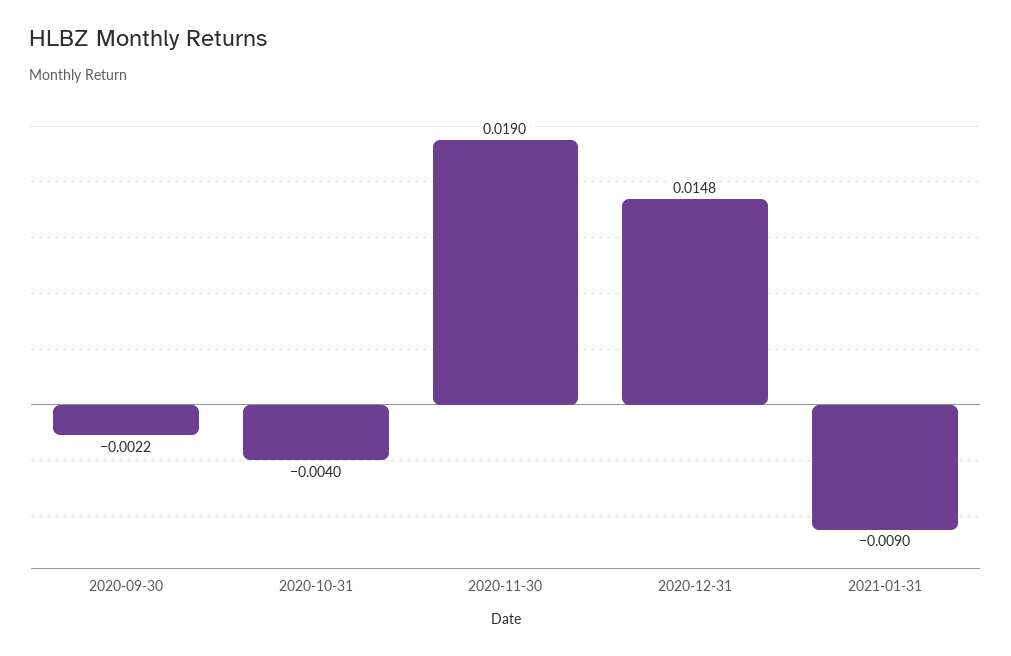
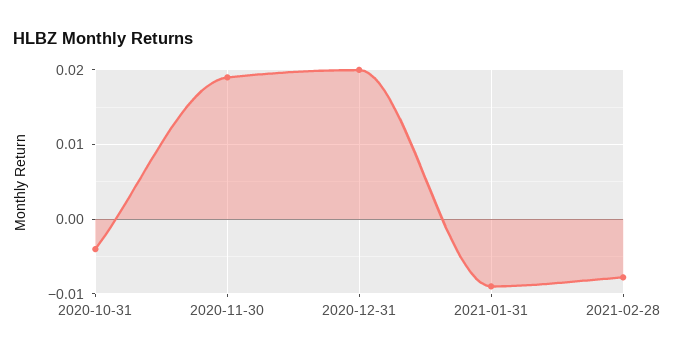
2020-09-30: -0.0022 -> none
2020-12-31: 0.0148 -> 0.02
2021-02-28: none -> -0.008

